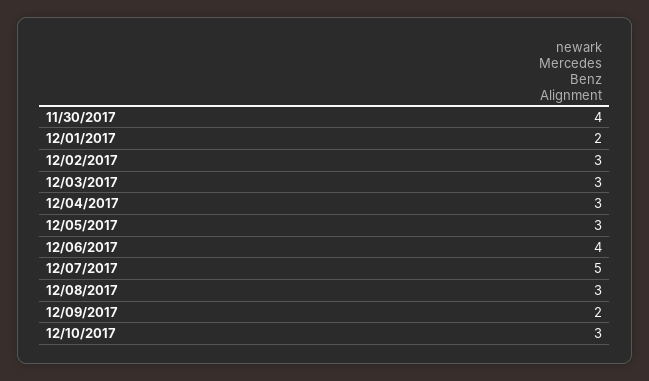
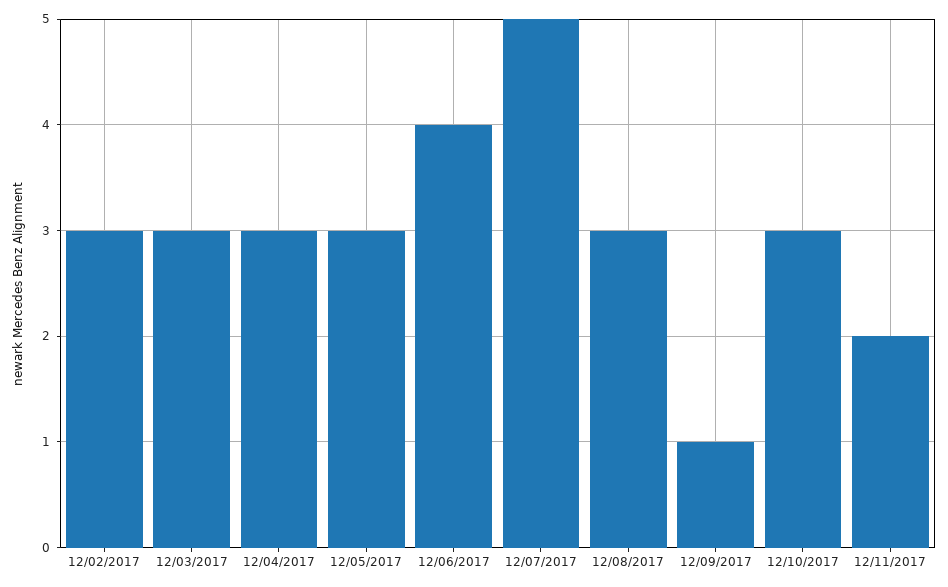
11/30/2017: 4 -> none
12/01/2017: 2 -> none
12/09/2017: 2 -> 1
12/11/2017: none -> 2

